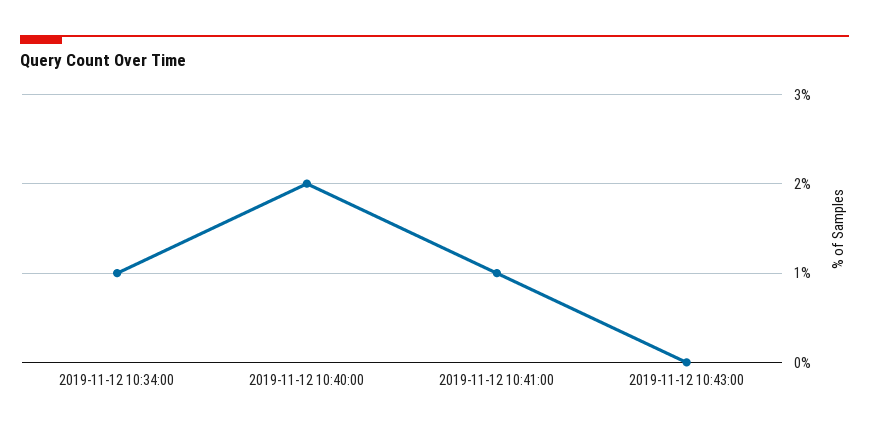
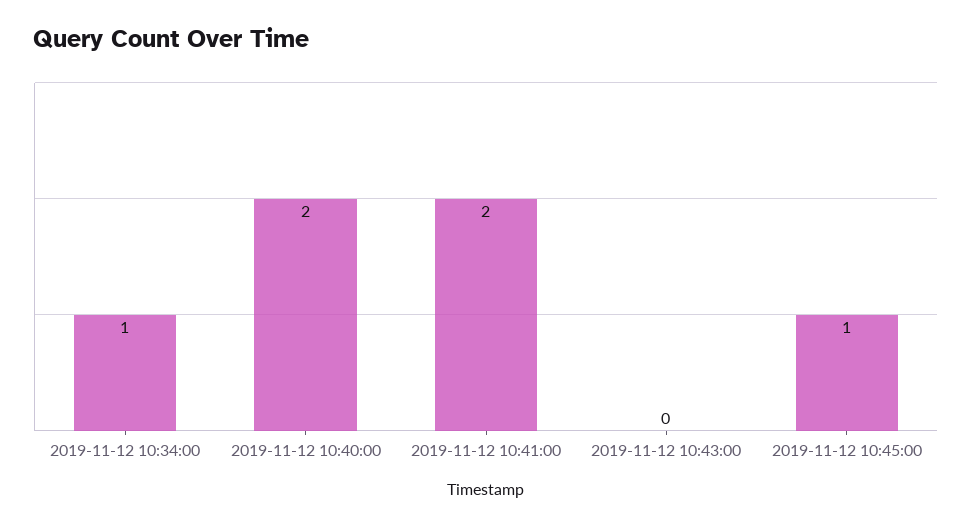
2019-11-12 10:41:00: 1 -> 2
2019-11-12 10:45:00: none -> 1

